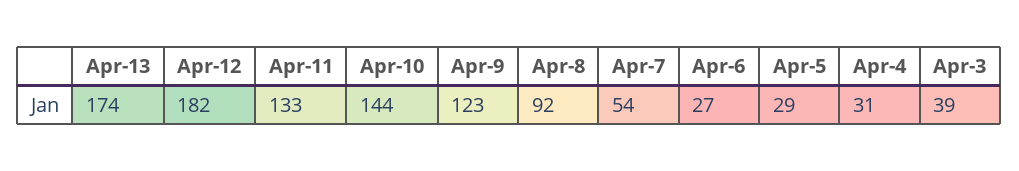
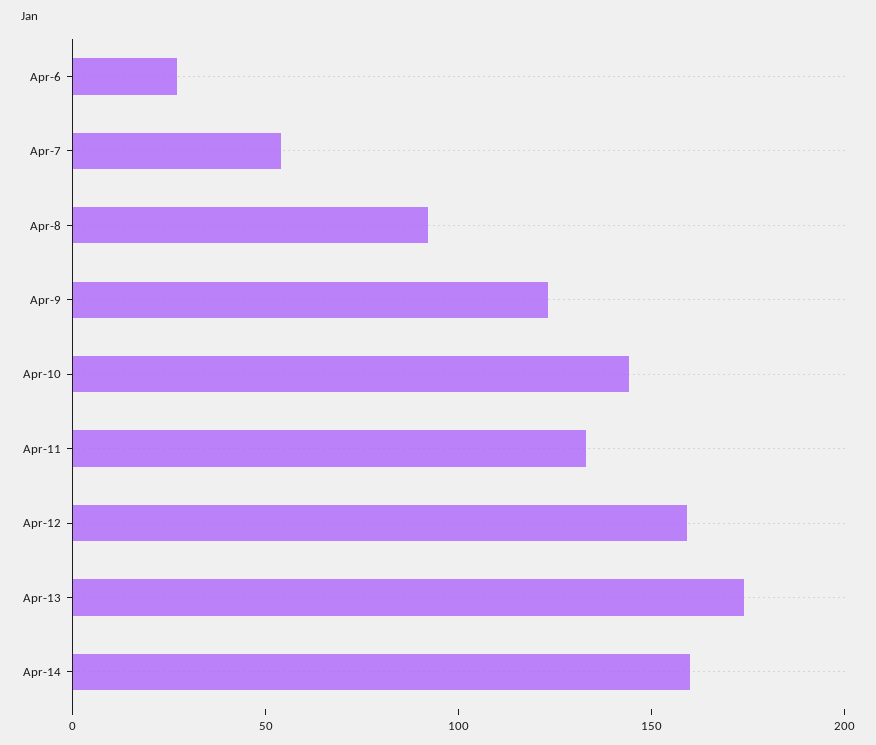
Apr-12: 182 -> 160
Apr-5: 29 -> none
Apr-4: 31 -> none
Apr-3: 39 -> none
Apr-14: none -> 160

